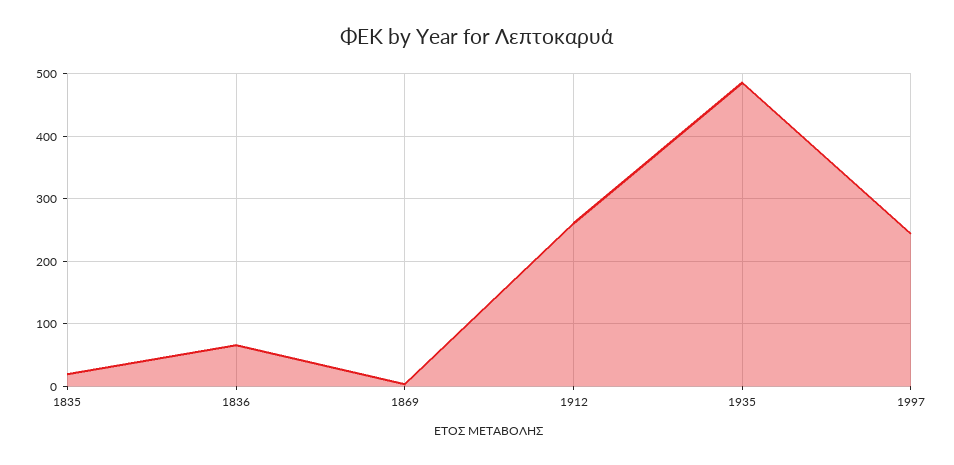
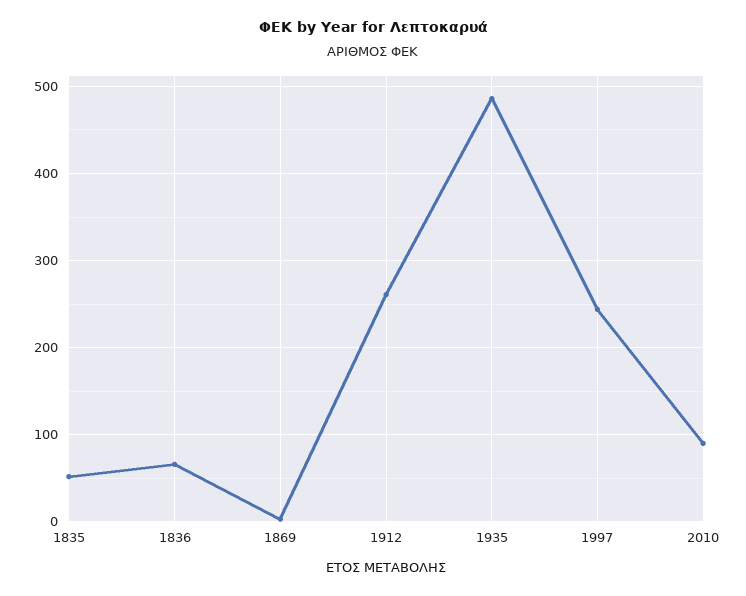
1835: 20 -> 50
2010: none -> 90

